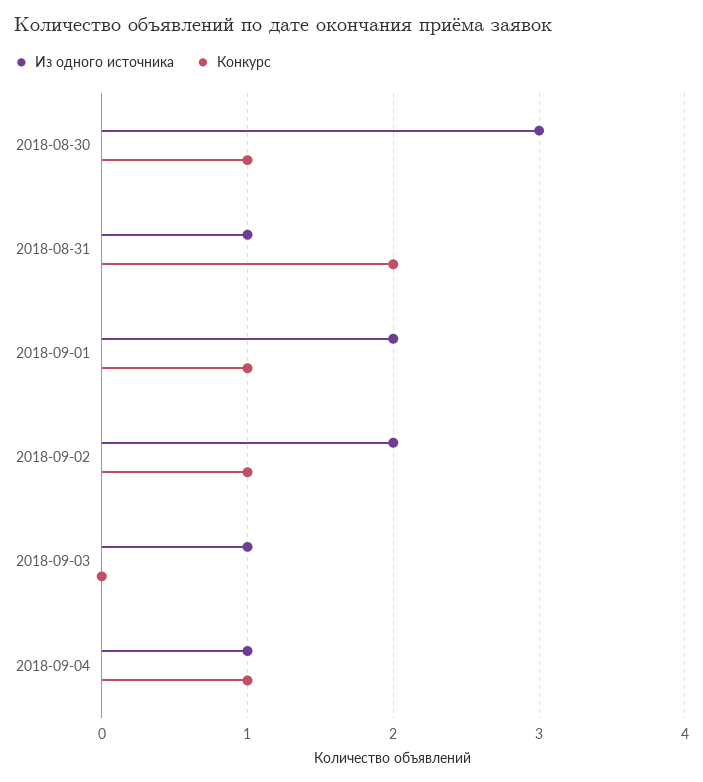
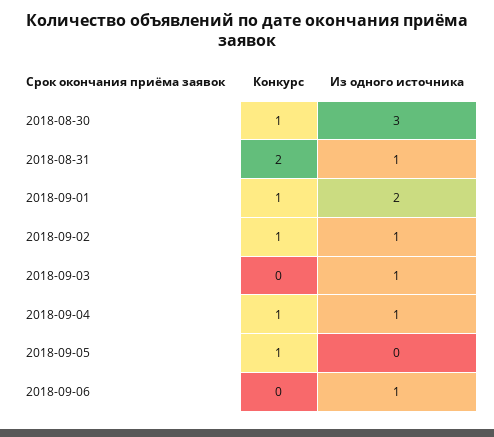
Из одного источника, 2018-09-02: 2 -> 1
Конкурс, 2018-09-05: none -> 1
Из одного источника, 2018-09-05: none -> 0
Конкурс, 2018-09-06: none -> 0
Из одного источника, 2018-09-06: none -> 1

